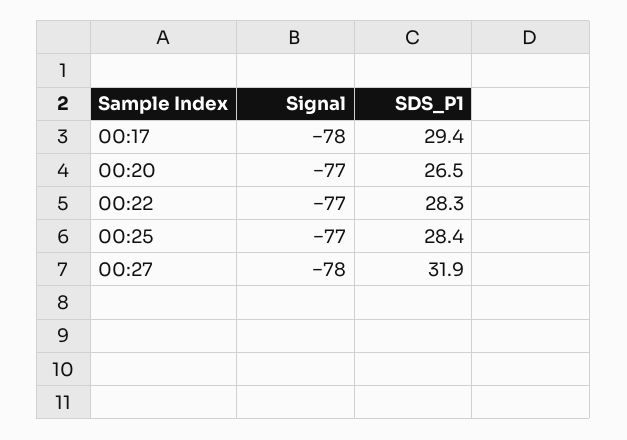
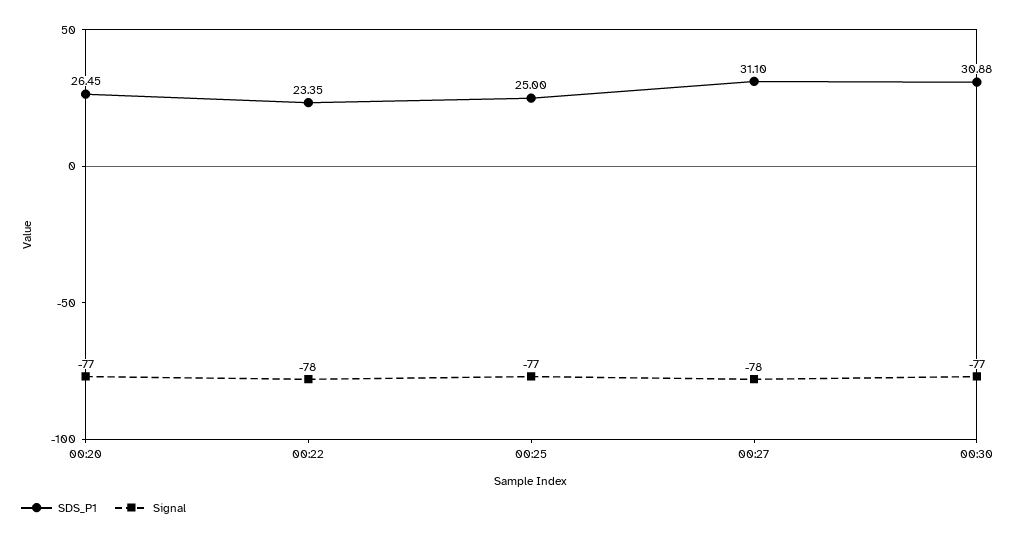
Signal, 00:17: -78 -> none
SDS_P1, 00:17: 29.4 -> none
Signal, 00:22: -77 -> -78
SDS_P1, 00:22: 28.3 -> 23.35
SDS_P1, 00:25: 28.4 -> 25
SDS_P1, 00:27: 31.9 -> 31.1
SDS_P1, 00:30: none -> 30.88
Signal, 00:30: none -> -77

